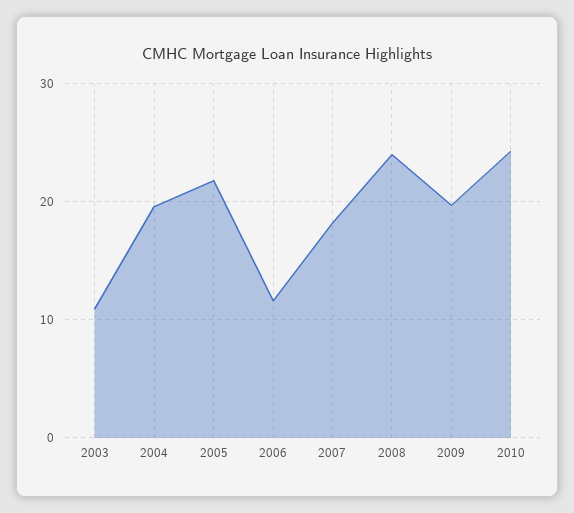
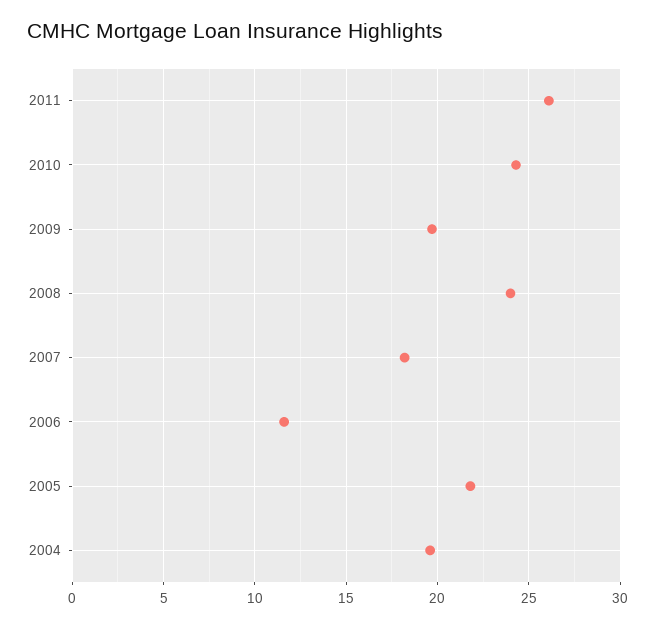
2003: 11 -> none
2011: none -> 26

